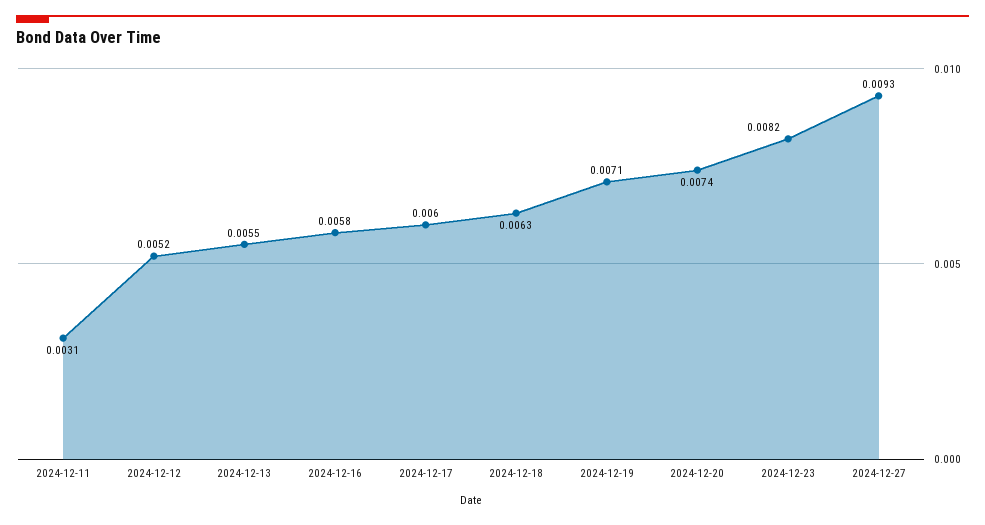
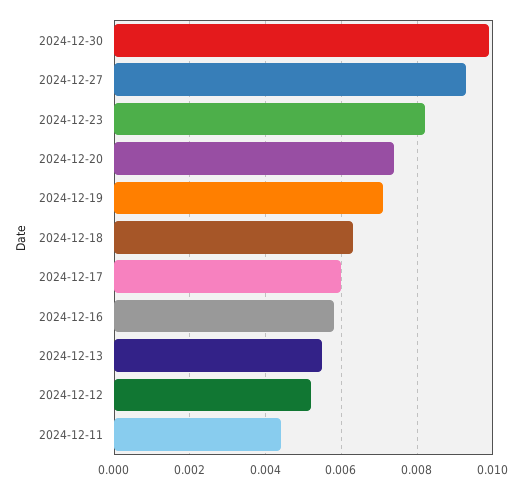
2024-12-11: 0.0031 -> 0.0045
2024-12-30: none -> 0.01

